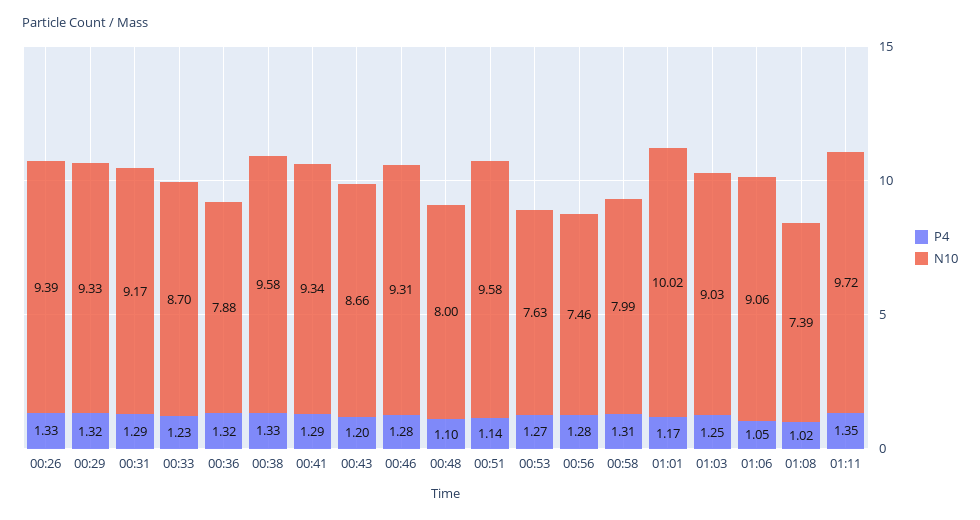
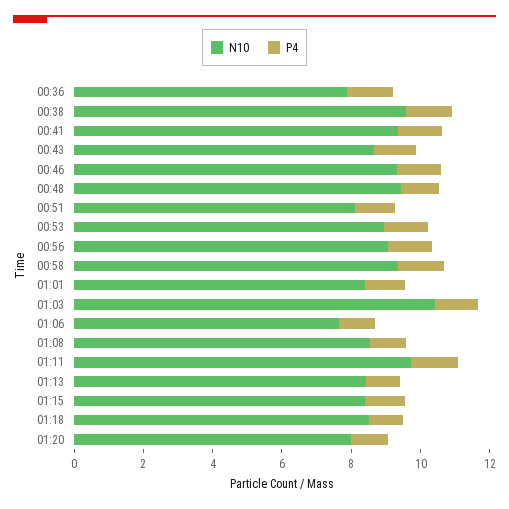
P4, 00:26: 1.33 -> none
N10, 00:26: 9.39 -> none
P4, 00:29: 1.32 -> none
N10, 00:29: 9.33 -> none
P4, 00:31: 1.29 -> none
N10, 00:31: 9.17 -> none
P4, 00:33: 1.23 -> none
N10, 00:33: 8.7 -> none
N10, 00:48: 8 -> 9.5
N10, 00:51: 9.58 -> 8
N10, 00:53: 7.63 -> 9
N10, 00:56: 7.46 -> 9
N10, 00:58: 7.99 -> 9.5
N10, 01:01: 10.02 -> 8.5
N10, 01:03: 9.03 -> 10.5
N10, 01:06: 9.06 -> 7.5
N10, 01:08: 7.39 -> 8.5
N10, 01:13: none -> 8.5
P4, 01:13: none -> 1
N10, 01:15: none -> 8.5
P4, 01:15: none -> 1
N10, 01:18: none -> 8.5
P4, 01:18: none -> 1
N10, 01:20: none -> 8
P4, 01:20: none -> 1

